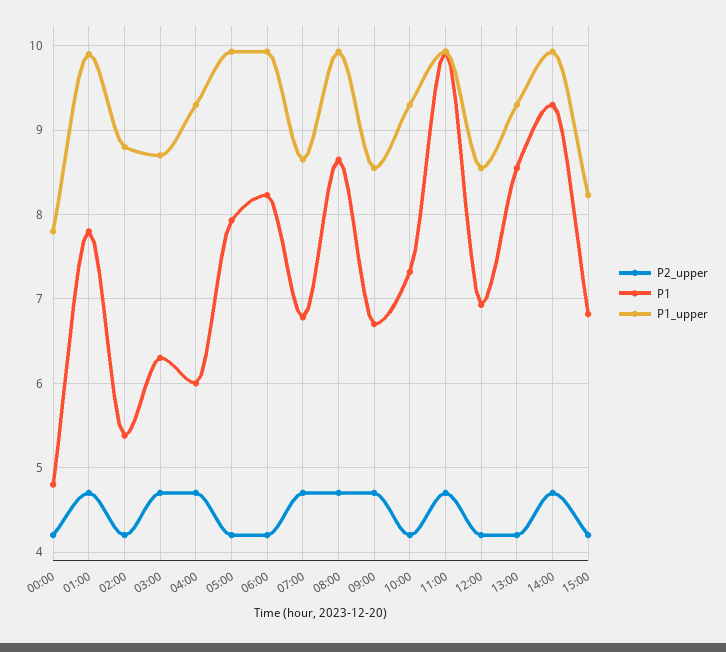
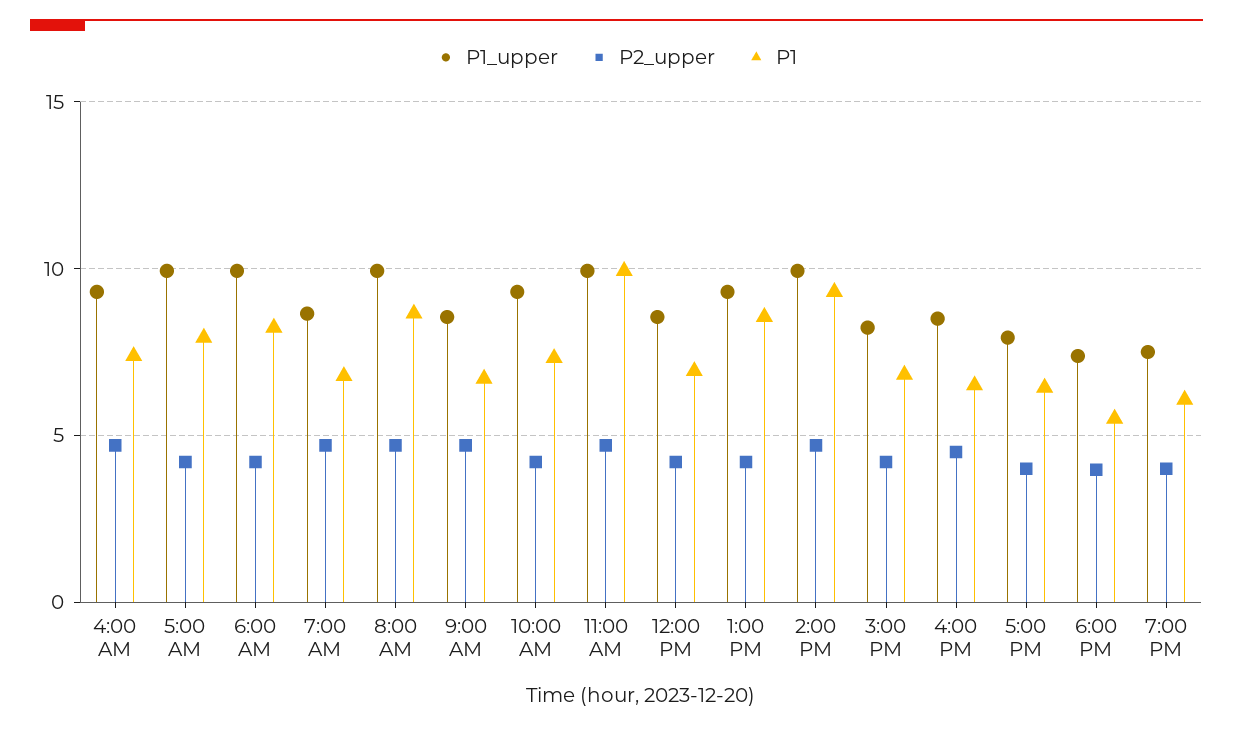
P2_upper, 00:00: 4.2 -> none
P1, 00:00: 4.8 -> none
P1_upper, 00:00: 7.8 -> none
P2_upper, 01:00: 4.7 -> none
P1, 01:00: 7.8 -> none
P1_upper, 01:00: 9.9 -> none
P2_upper, 02:00: 4.2 -> none
P1, 02:00: 5.4 -> none
P1_upper, 02:00: 8.8 -> none
P2_upper, 03:00: 4.7 -> none
P1, 03:00: 6.3 -> none
P1_upper, 03:00: 8.7 -> none
P1, 04:00: 6 -> 7.5
P1_upper, 4:00 PM: none -> 8.5
P2_upper, 4:00 PM: none -> 4.5
P1, 4:00 PM: none -> 6.5
P1_upper, 5:00 PM: none -> 8
P2_upper, 5:00 PM: none -> 4
P1, 5:00 PM: none -> 6.5
P1_upper, 6:00 PM: none -> 7.5
P2_upper, 6:00 PM: none -> 4
P1, 6:00 PM: none -> 5.5
P1_upper, 7:00 PM: none -> 7.5
P2_upper, 7:00 PM: none -> 4
P1, 7:00 PM: none -> 6

